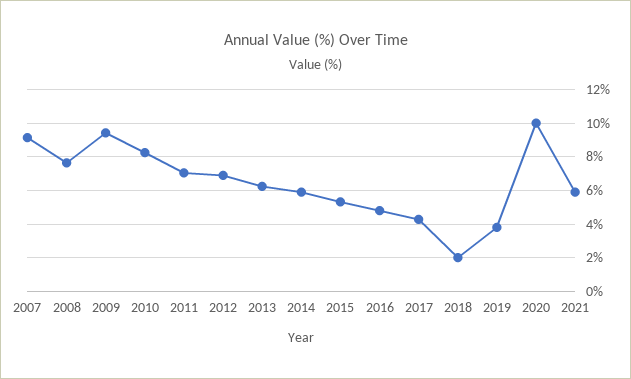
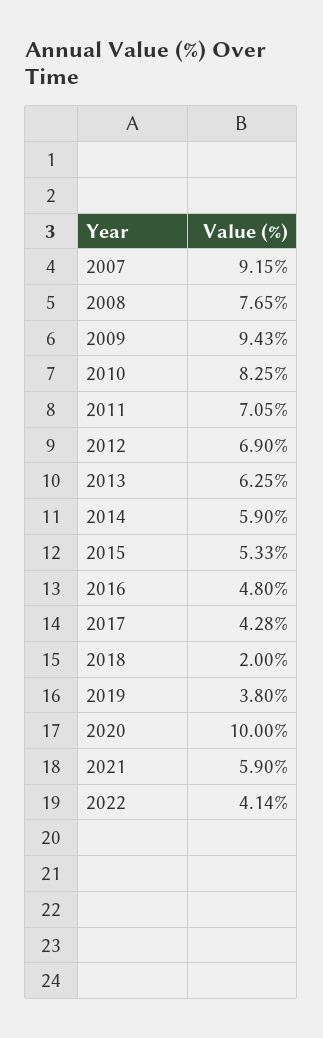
2022: none -> 4.14

